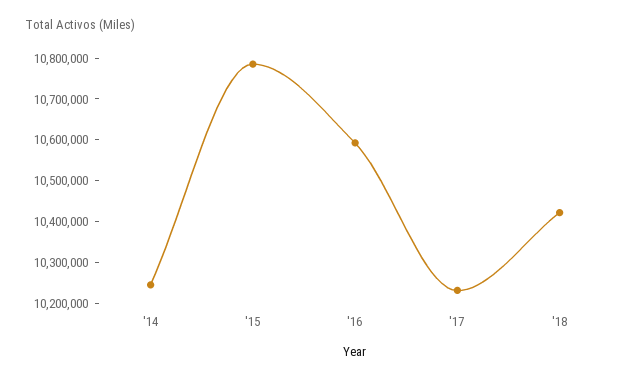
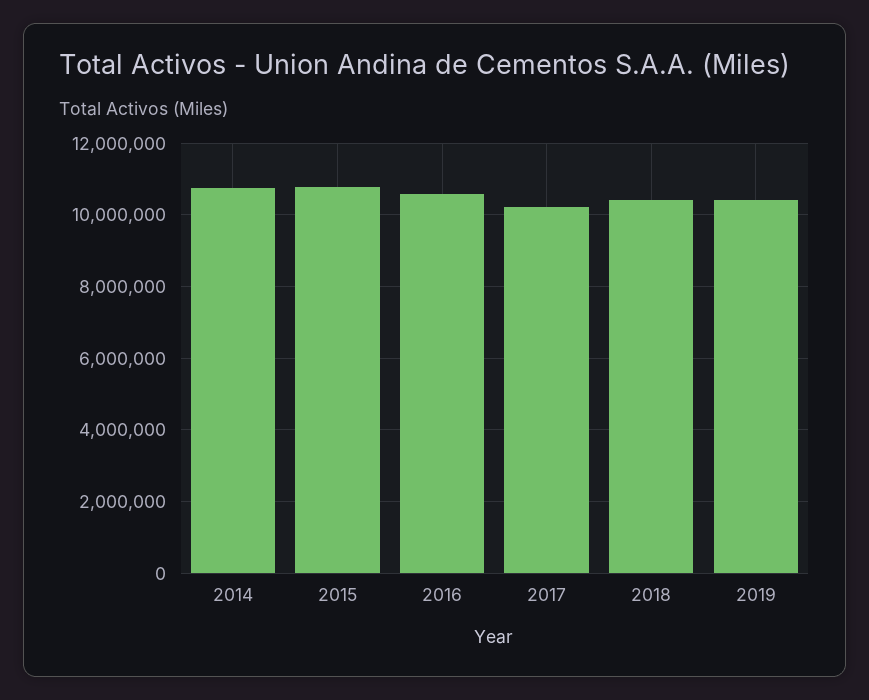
'14: 10240000 -> 10800000
2019: none -> 10400000

